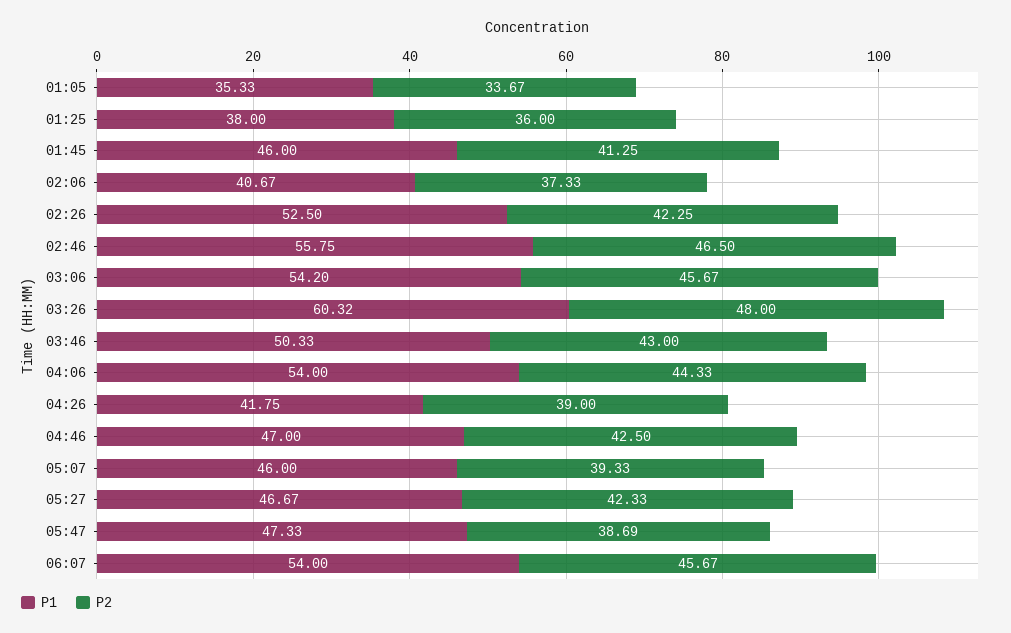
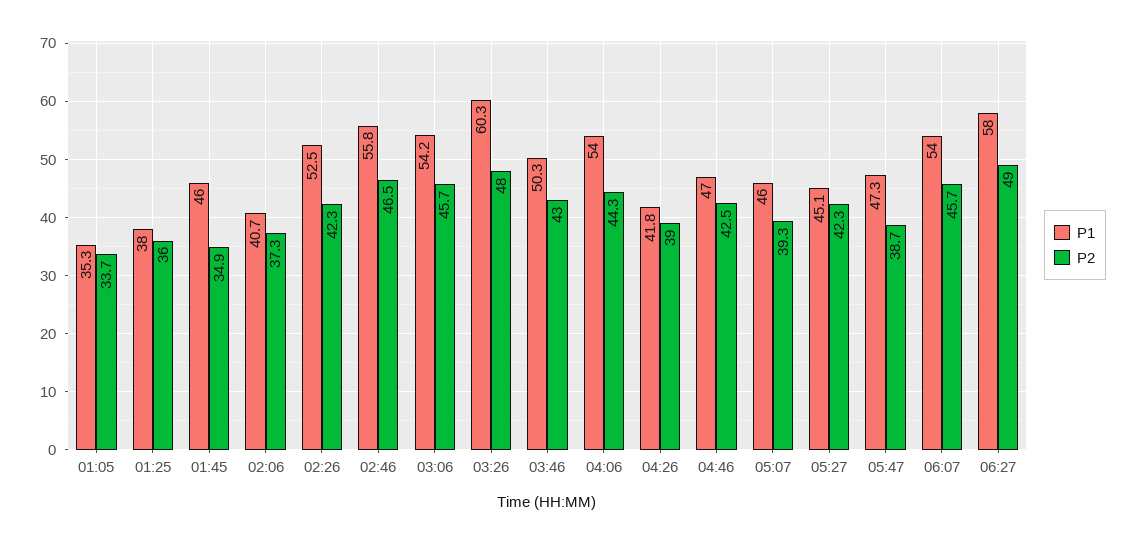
P2, 01:45: 41.25 -> 34.9
P1, 05:27: 46.67 -> 45.1
P1, 06:27: none -> 58
P2, 06:27: none -> 49

